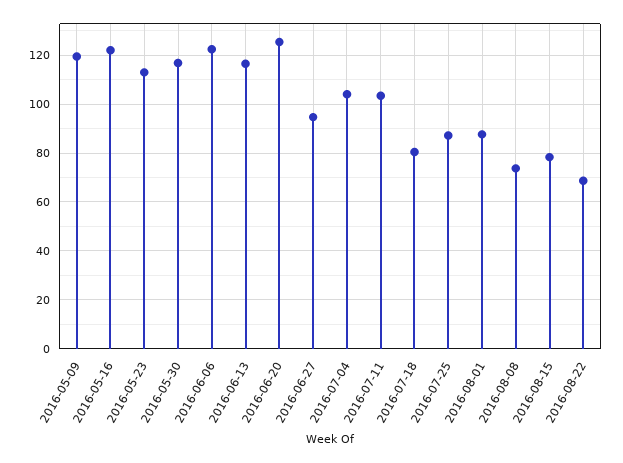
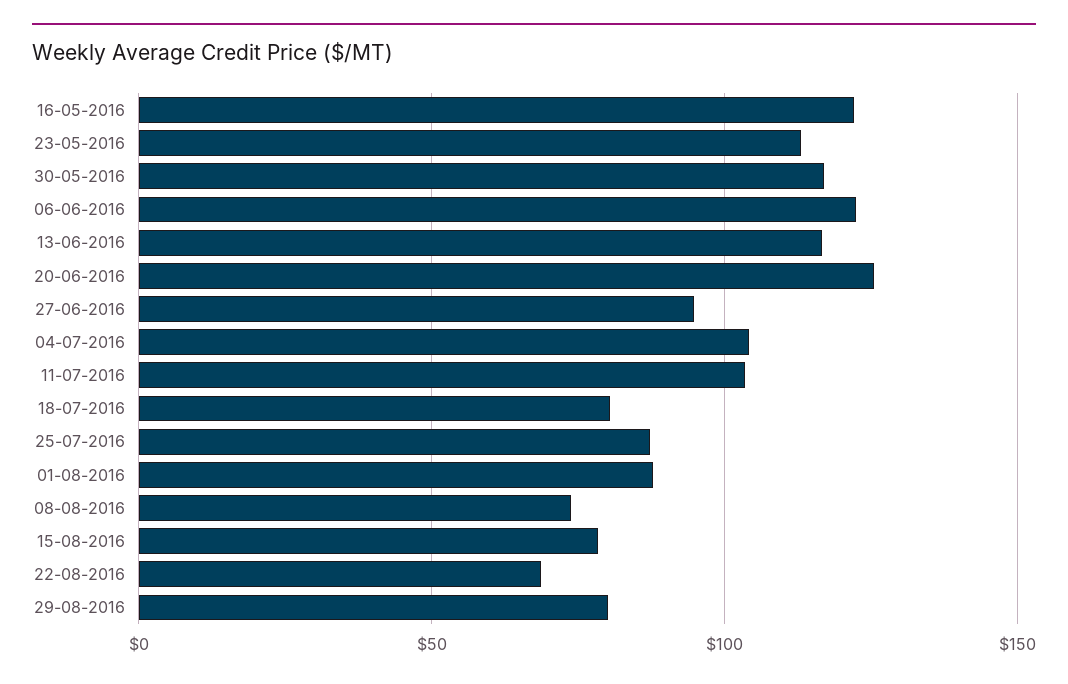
2016-05-09: 120 -> none
29-08-2016: none -> 80

